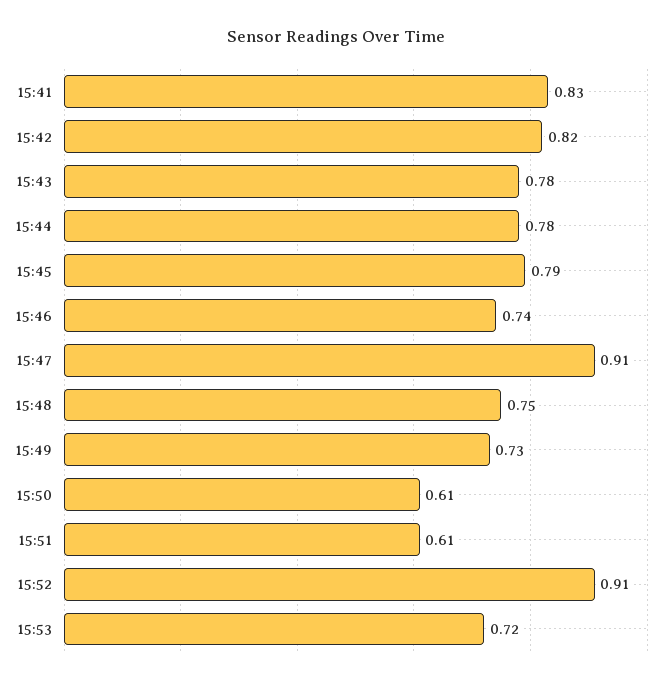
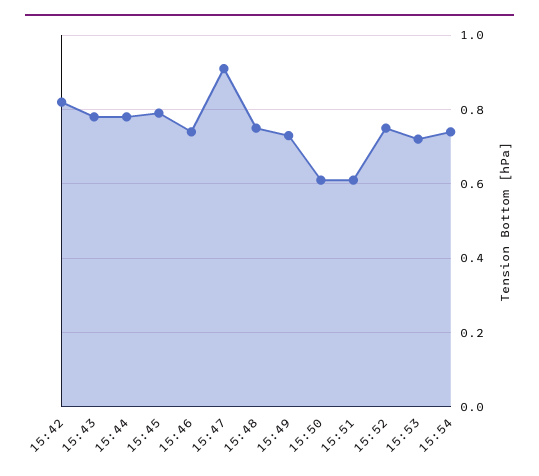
15:41: 0.83 -> none
15:52: 0.91 -> 0.75
15:54: none -> 0.75

